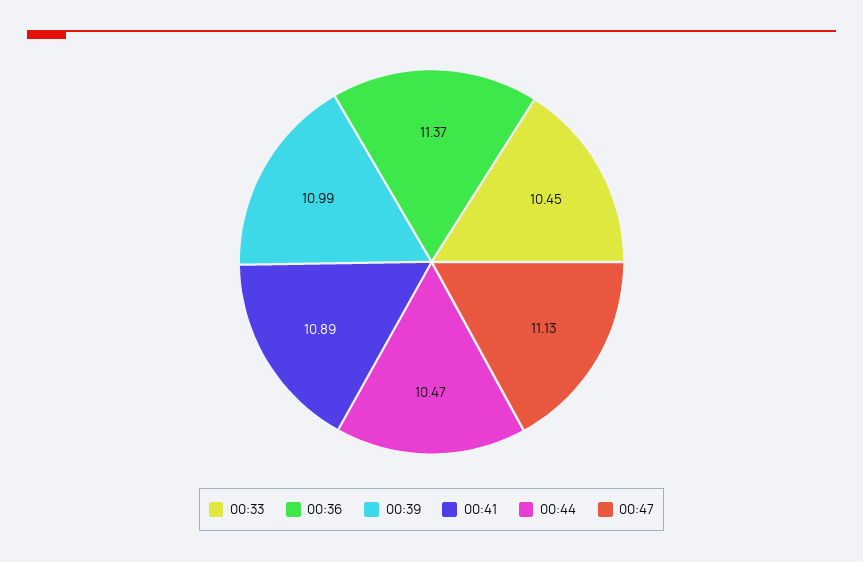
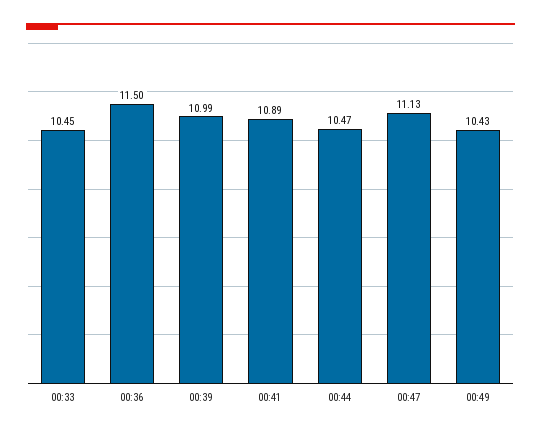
00:36: 11.37 -> 11.5
00:49: none -> 10.43

